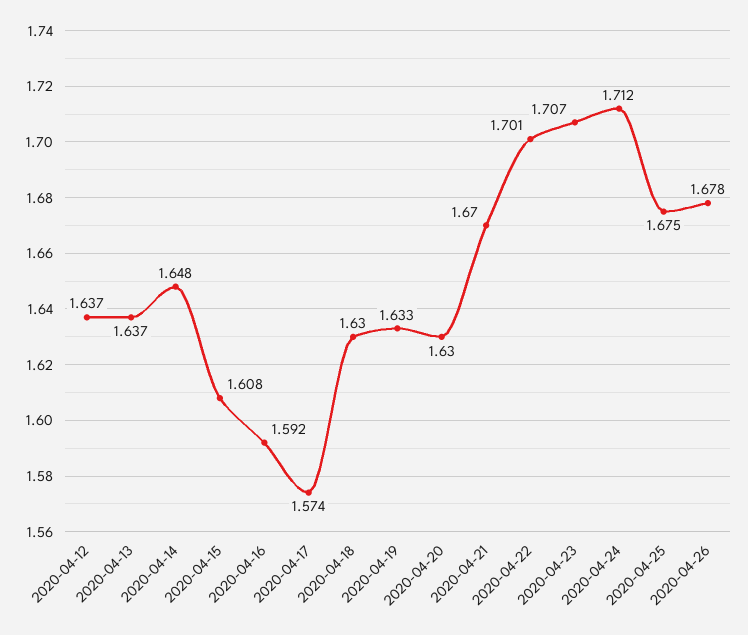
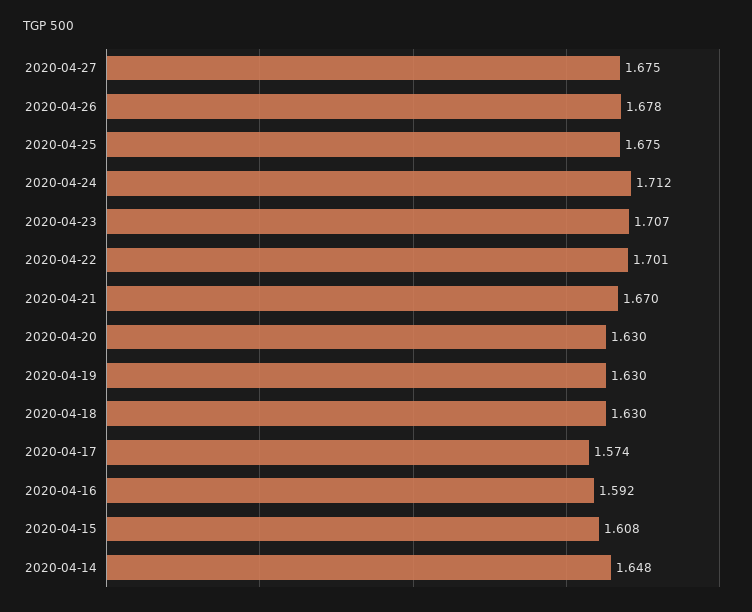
2020-04-12: 1.637 -> none
2020-04-13: 1.637 -> none
2020-04-19: 1.633 -> 1.63
2020-04-27: none -> 1.675

